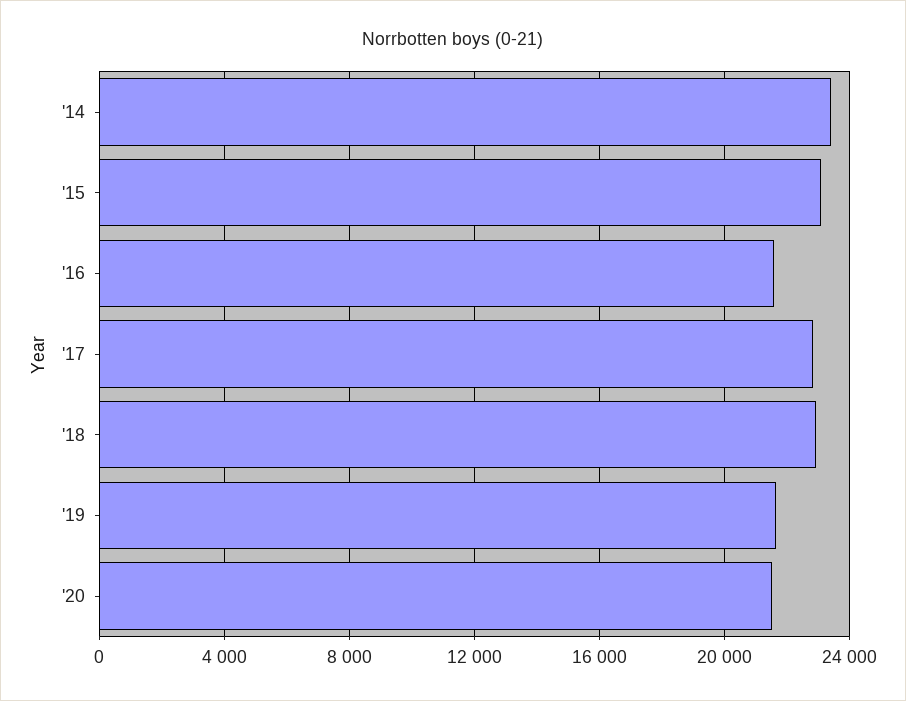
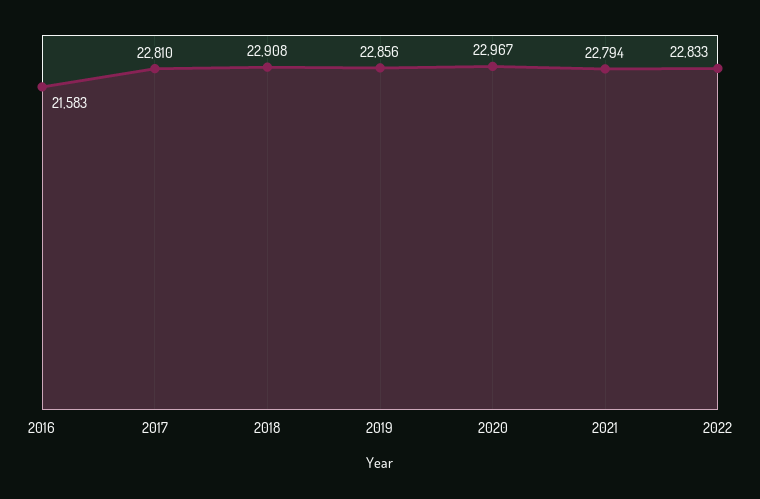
'14: 23500 -> none
'15: 23000 -> none
'19: 21500 -> 22856
'20: 21500 -> 22967
2021: none -> 22794
2022: none -> 22833

